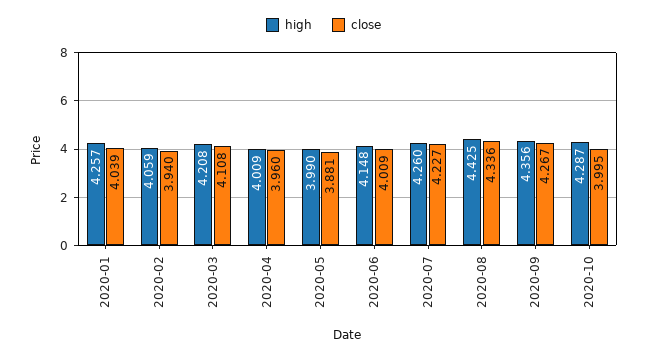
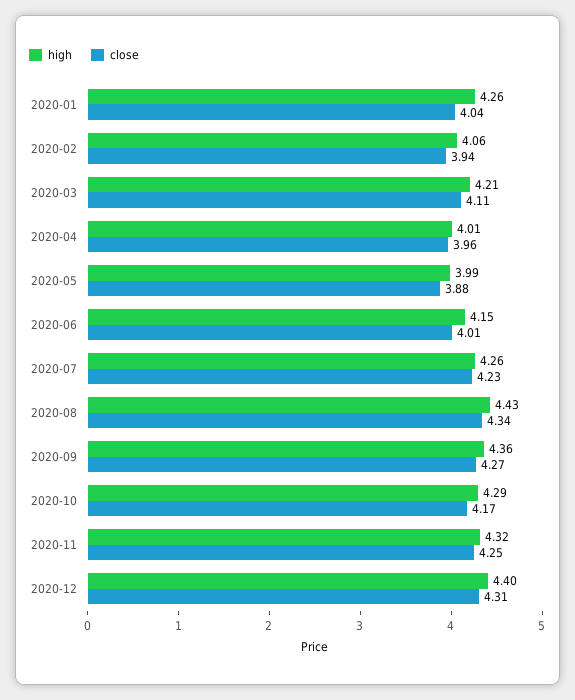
close, 2020-10: 3.995 -> 4.17
high, 2020-11: none -> 4.32
close, 2020-11: none -> 4.25
high, 2020-12: none -> 4.4
close, 2020-12: none -> 4.31

